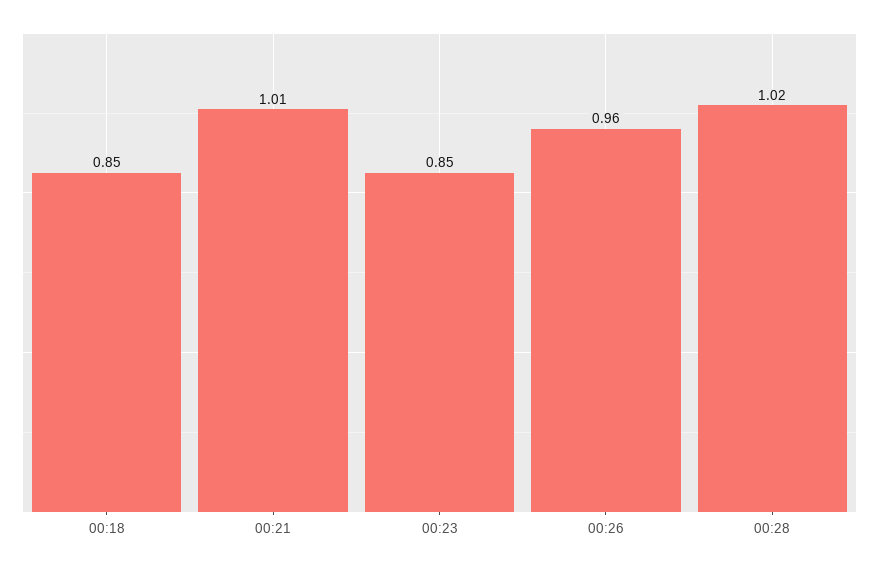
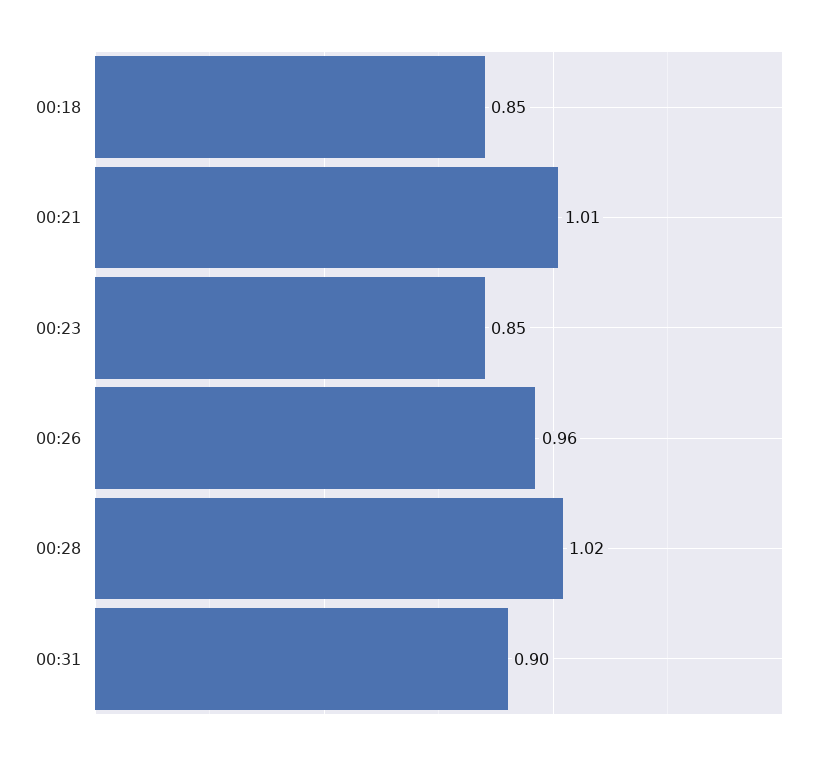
00:31: none -> 0.9

